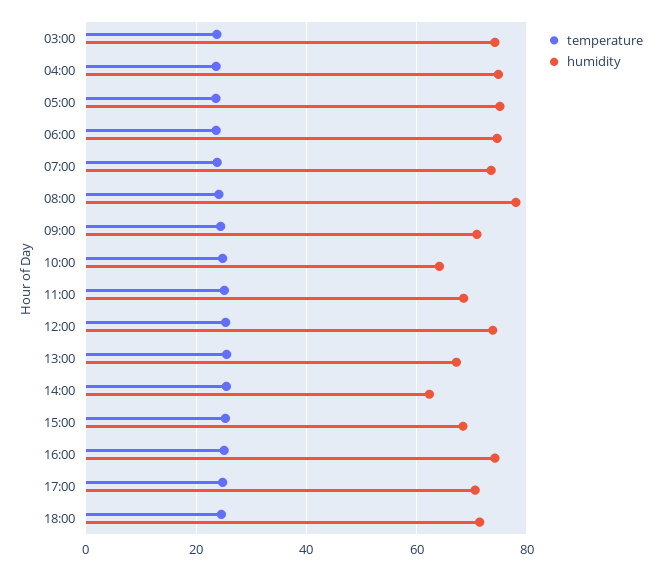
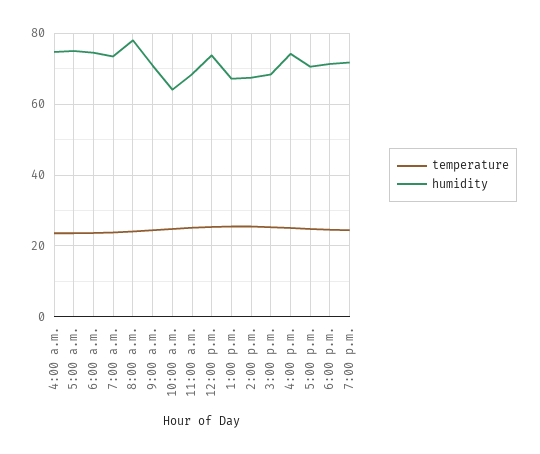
temperature, 03:00: 24 -> none
humidity, 03:00: 74 -> none
humidity, 14:00: 62 -> 68
temperature, 7:00 p.m.: none -> 24
humidity, 7:00 p.m.: none -> 72

